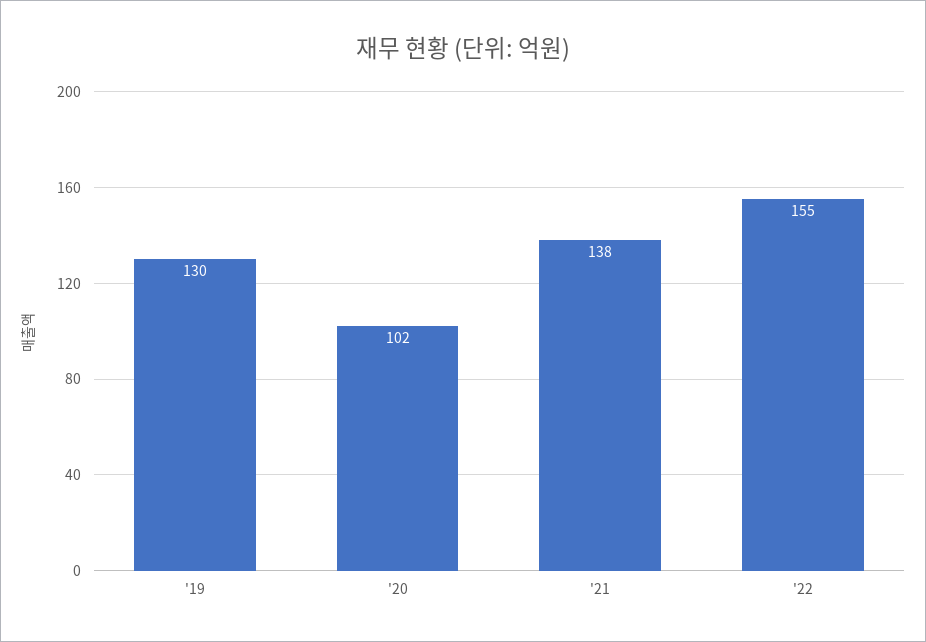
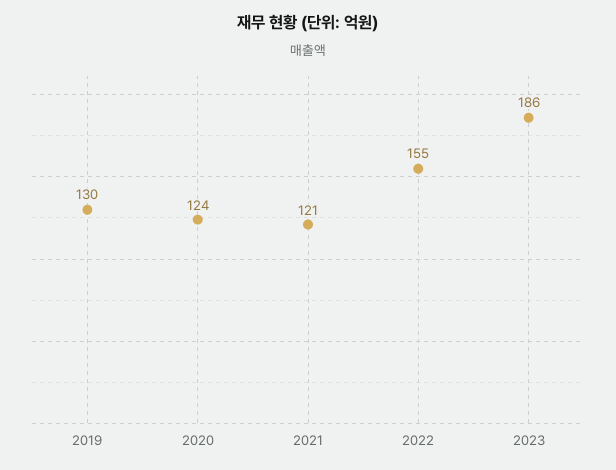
'20: 102 -> 124
'21: 138 -> 121
2023: none -> 186

